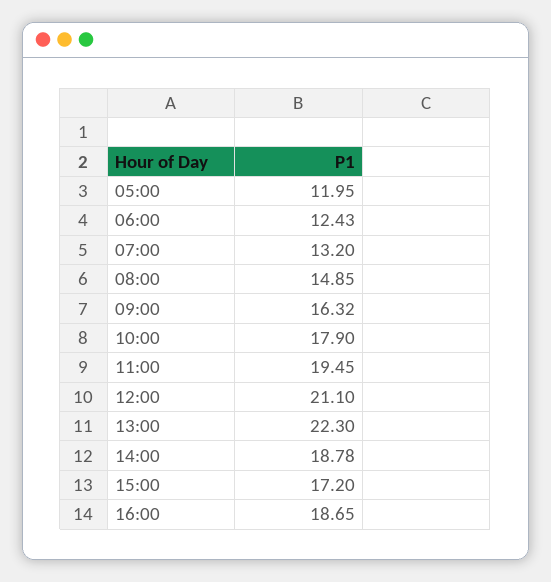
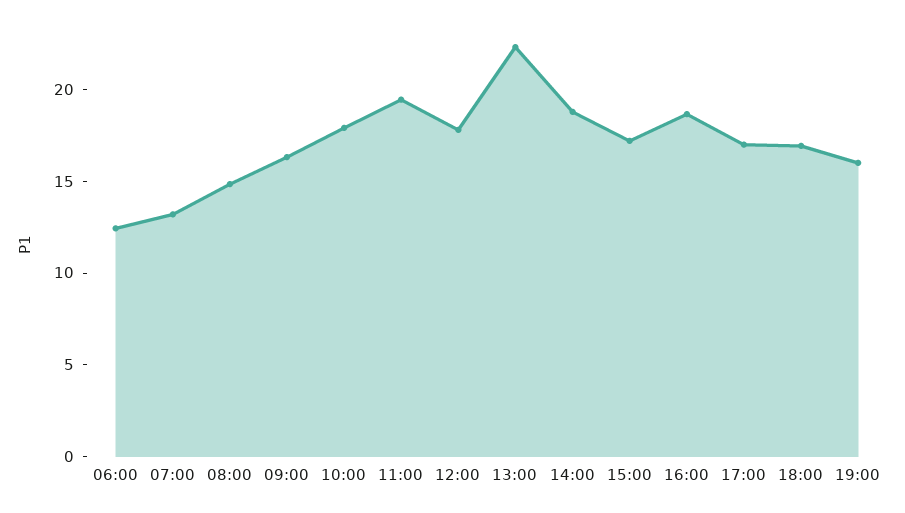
05:00: 11.95 -> none
12:00: 21.1 -> 18
17:00: none -> 17
18:00: none -> 17
19:00: none -> 16

